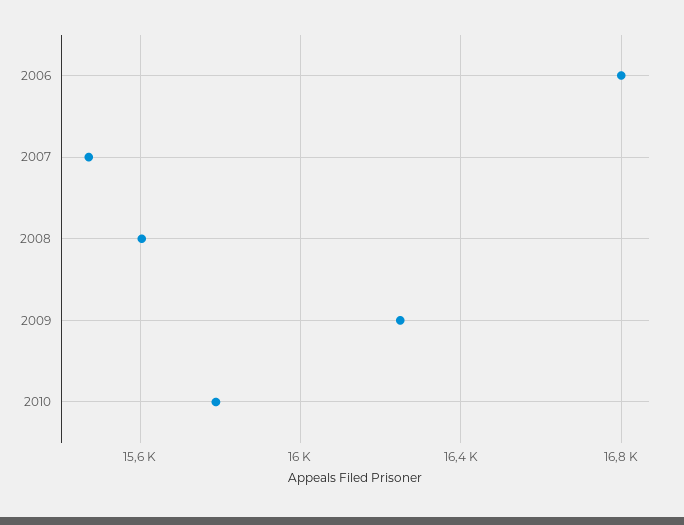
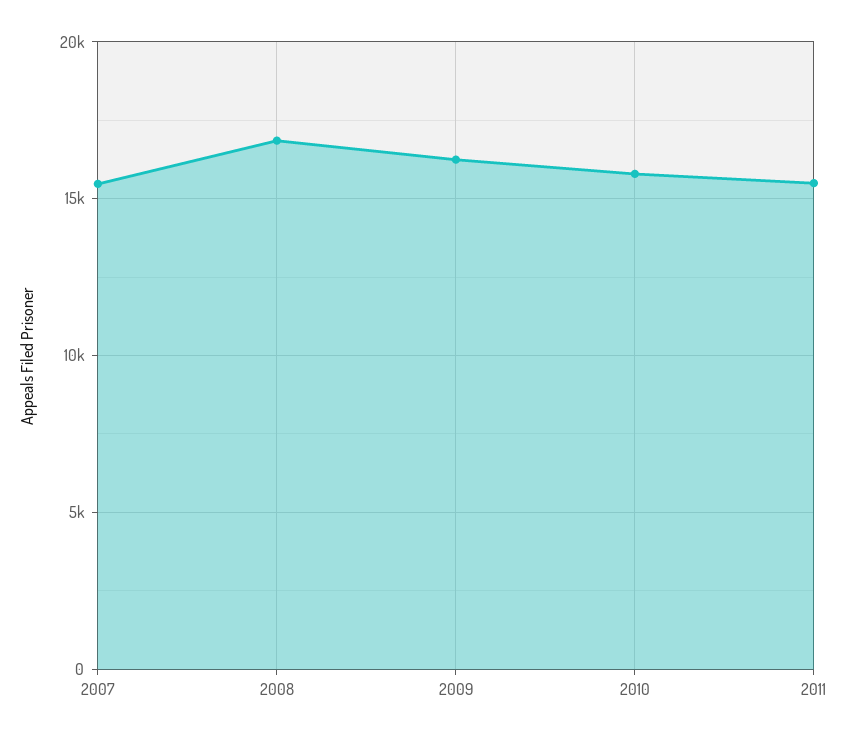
2006: 16800 -> none
2008: 15600 -> 17000
2011: none -> 15500

